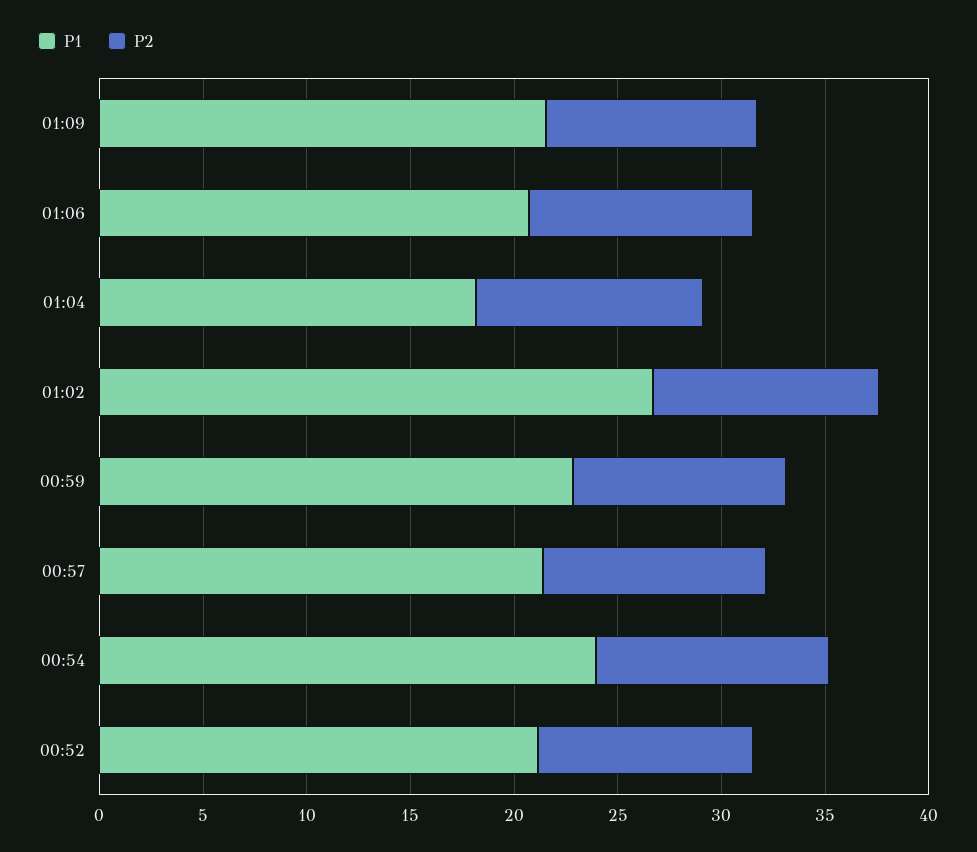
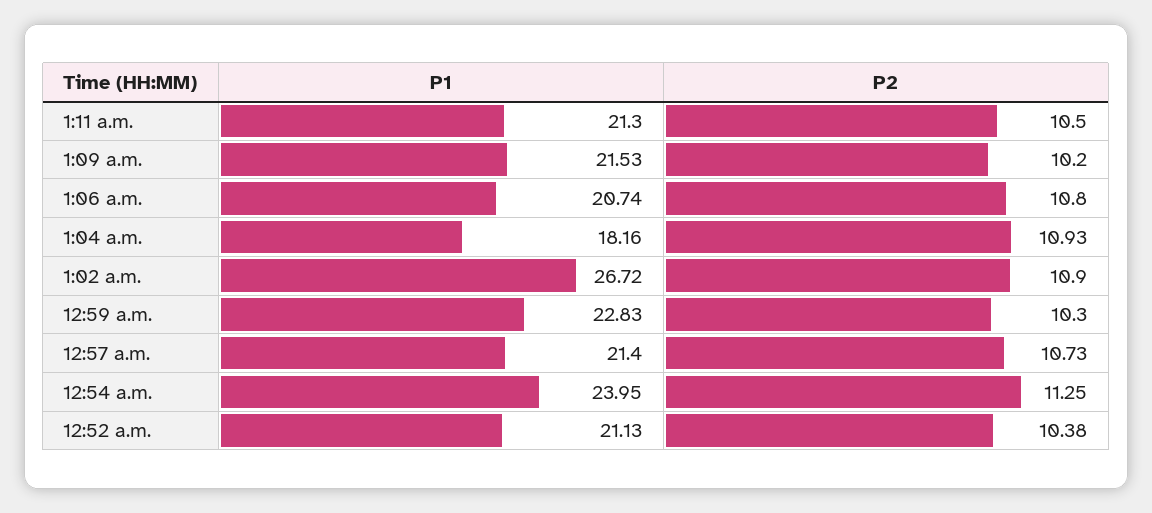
P1, 1:11 a.m.: none -> 21.3
P2, 1:11 a.m.: none -> 10.5

